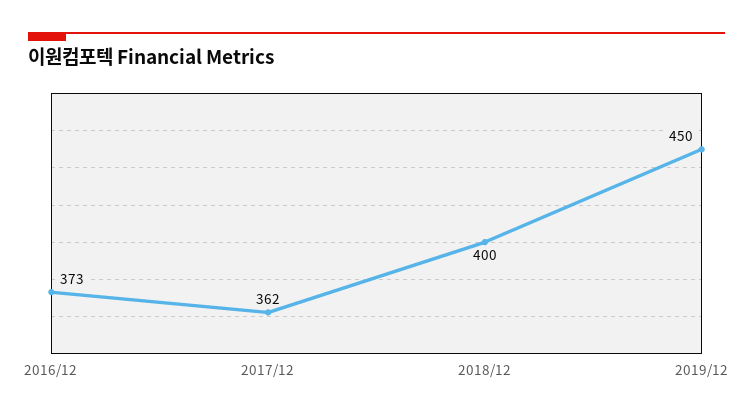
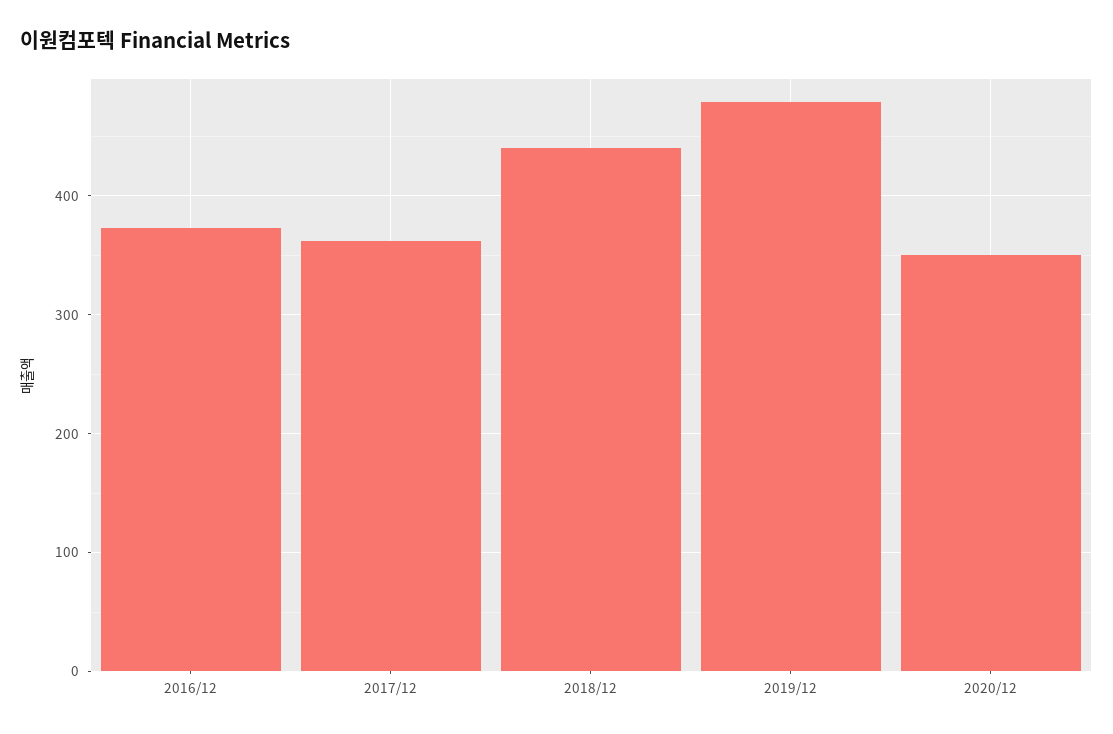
2018/12: 400 -> 440
2019/12: 450 -> 480
2020/12: none -> 350

